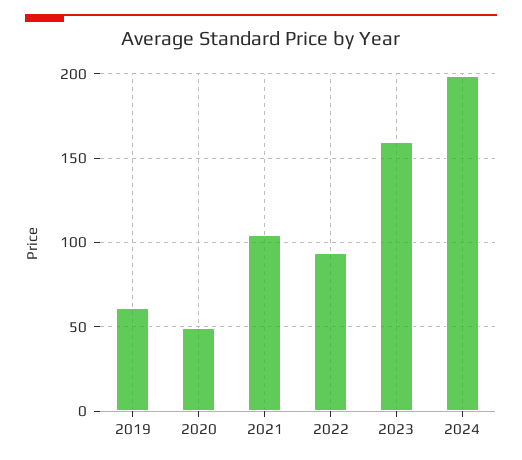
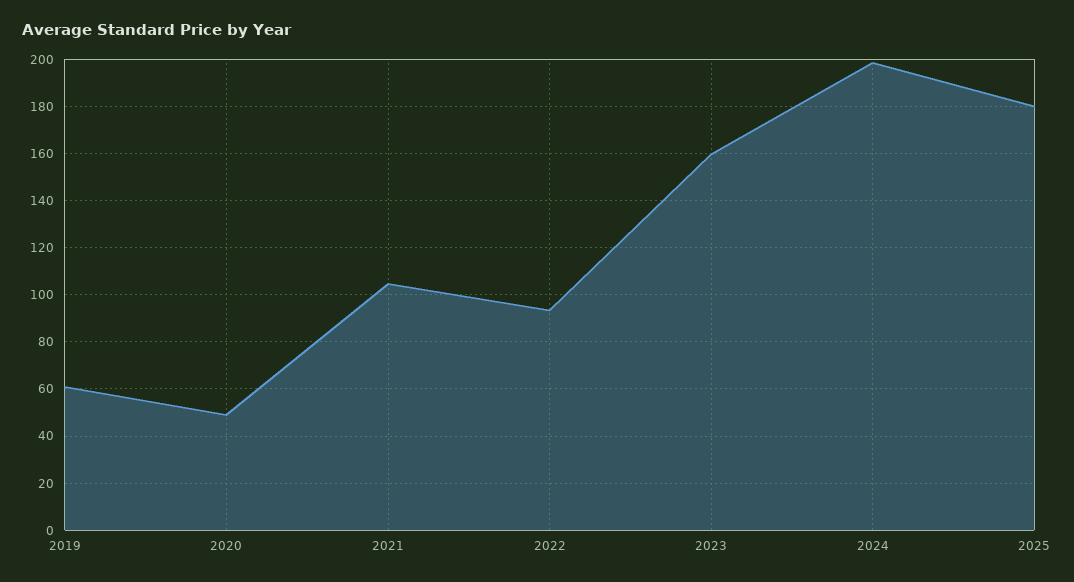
2025: none -> 180

